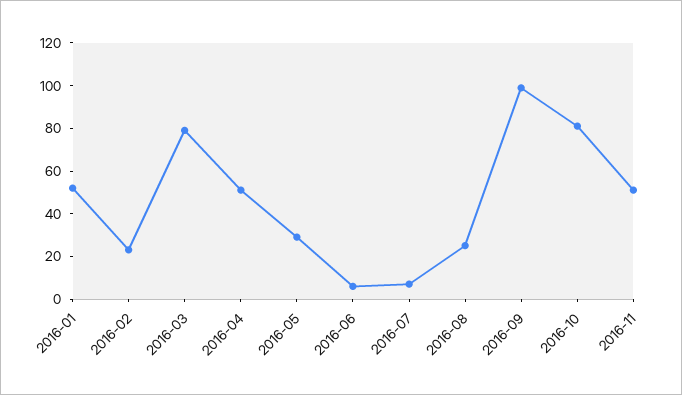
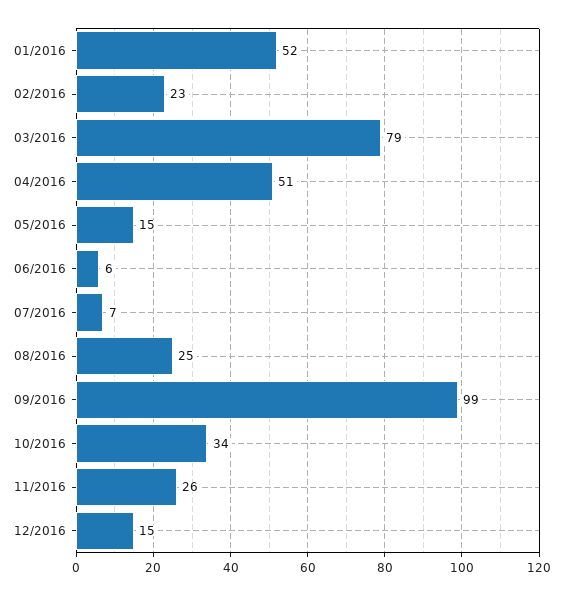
2016-05: 30 -> 15
2016-10: 80 -> 34
2016-11: 50 -> 26
12/2016: none -> 15

